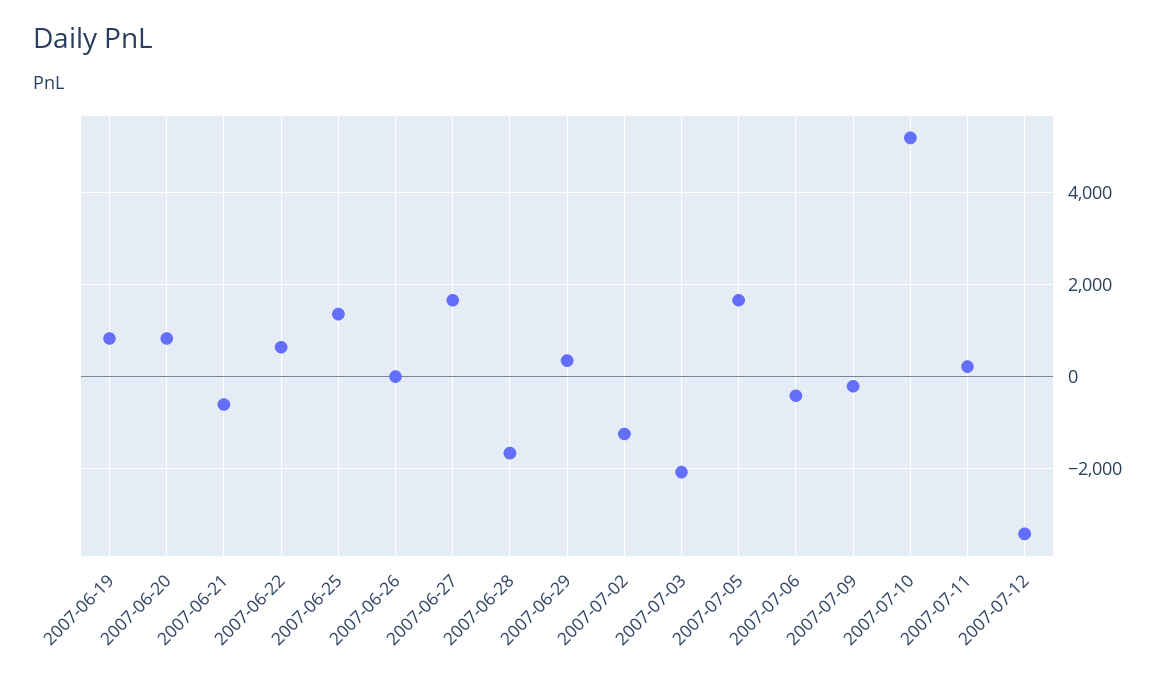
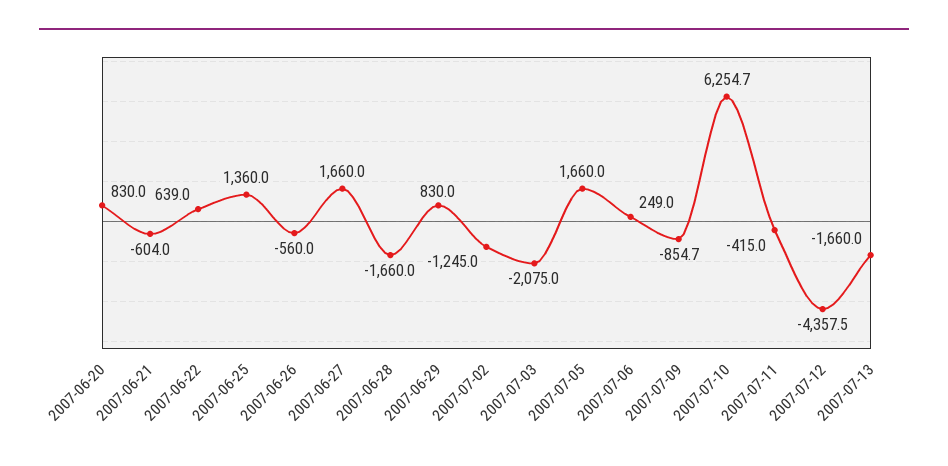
2007-06-19: 800 -> none
2007-06-26: 0 -> -560
2007-06-29: 400 -> 830
2007-07-06: -400 -> 249
2007-07-09: -200 -> -854.7
2007-07-10: 5200 -> 6254.7
2007-07-11: 200 -> -415
2007-07-12: -3400 -> -4357.5
2007-07-13: none -> -1660

